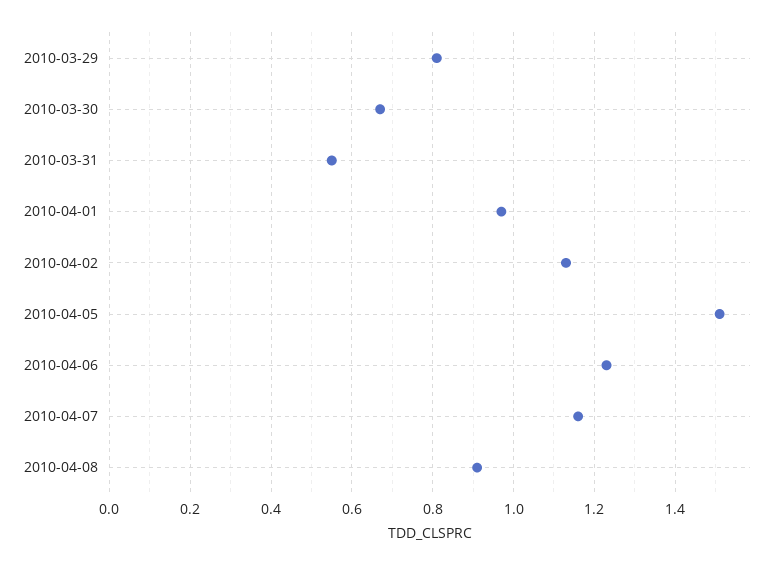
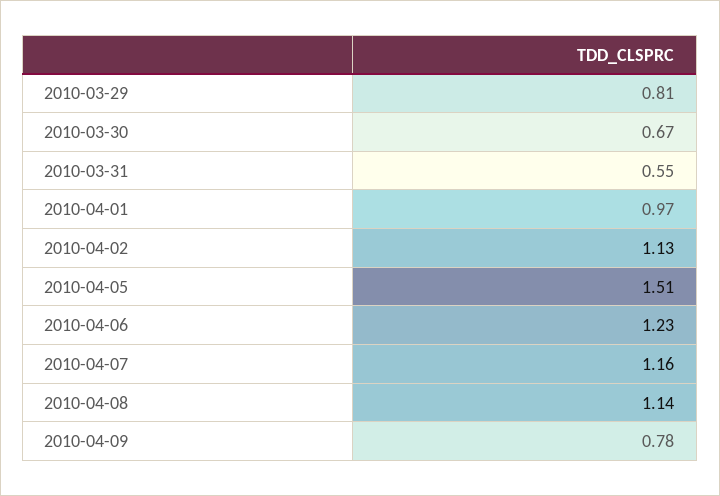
2010-04-08: 0.9 -> 1.14
2010-04-09: none -> 0.78

